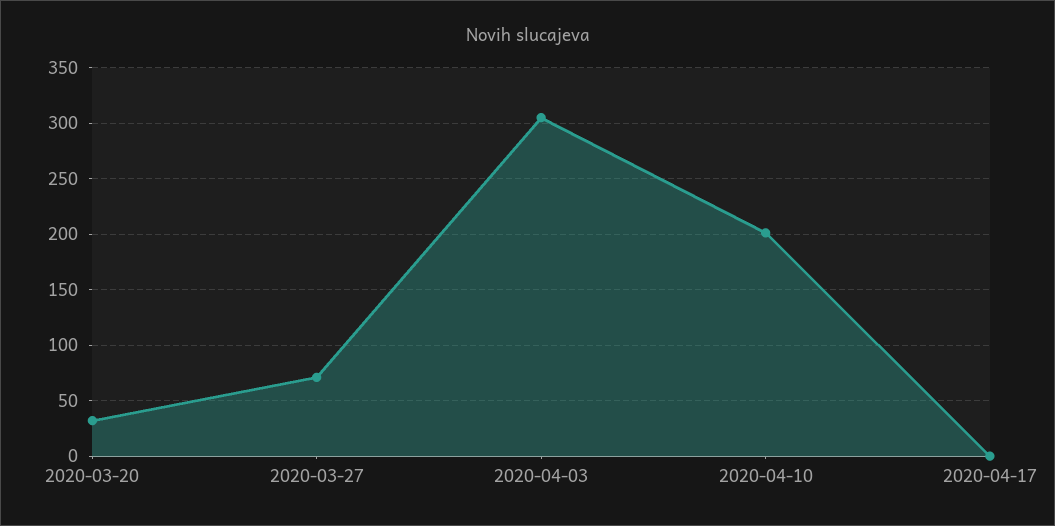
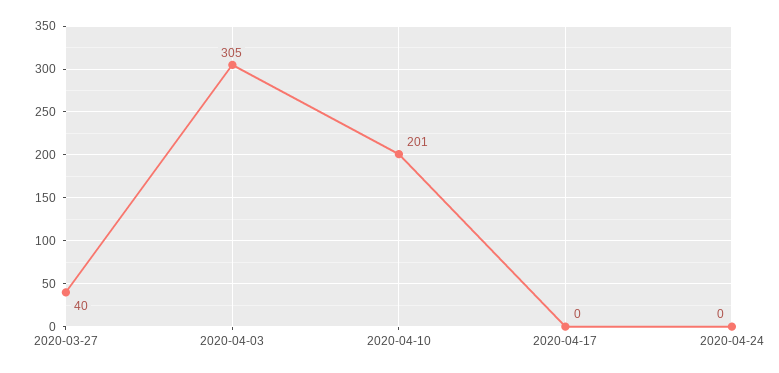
2020-03-20: 30 -> none
2020-03-27: 70 -> 40
2020-04-24: none -> 0

